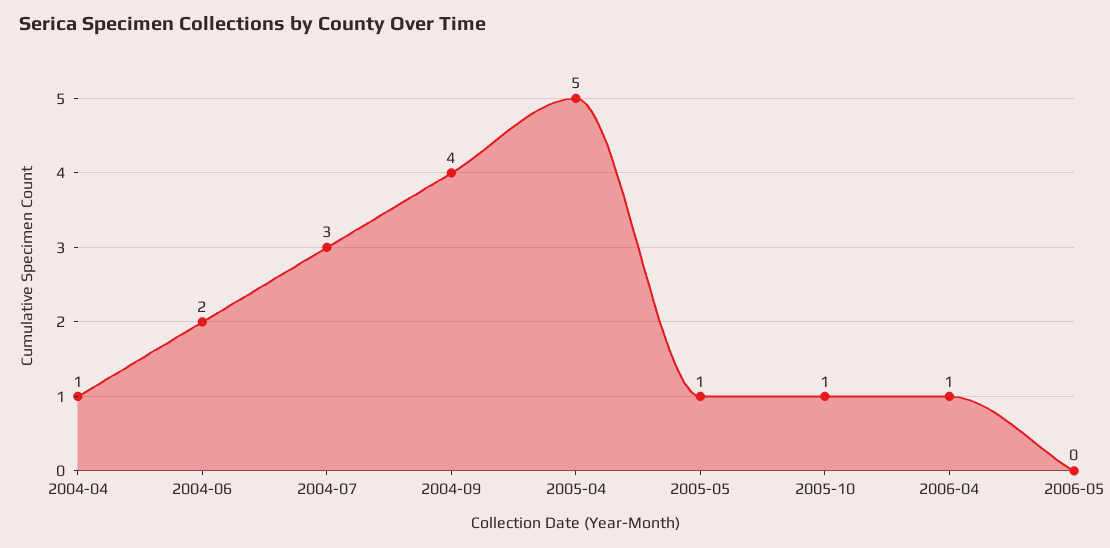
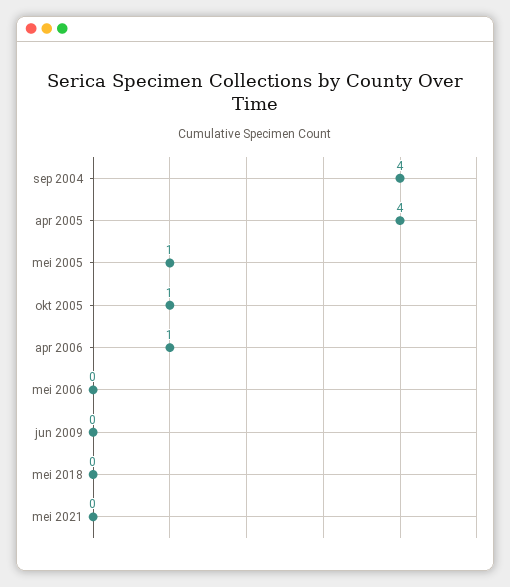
2004-04: 1 -> none
2004-06: 2 -> none
2004-07: 3 -> none
2005-04: 5 -> 4
jun 2009: none -> 0
mei 2018: none -> 0
mei 2021: none -> 0

